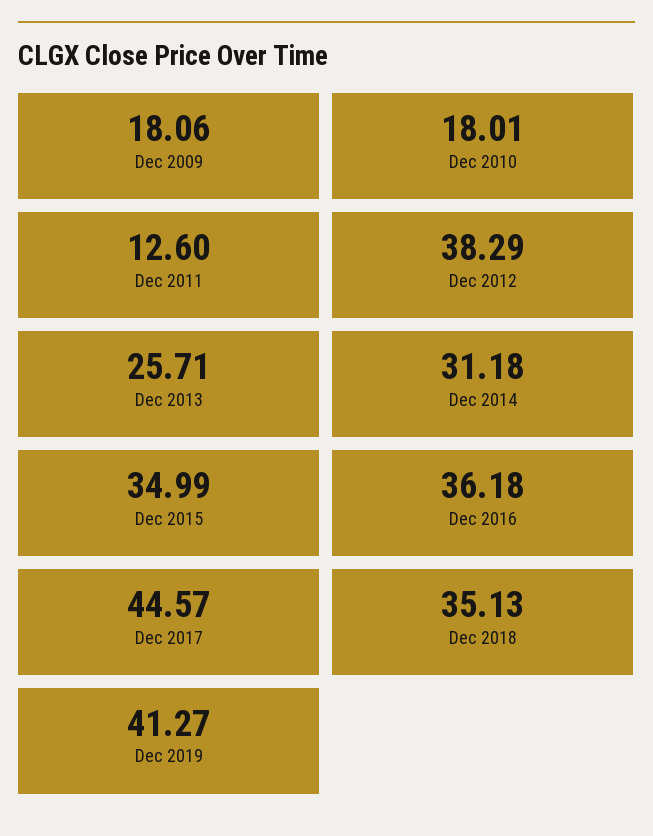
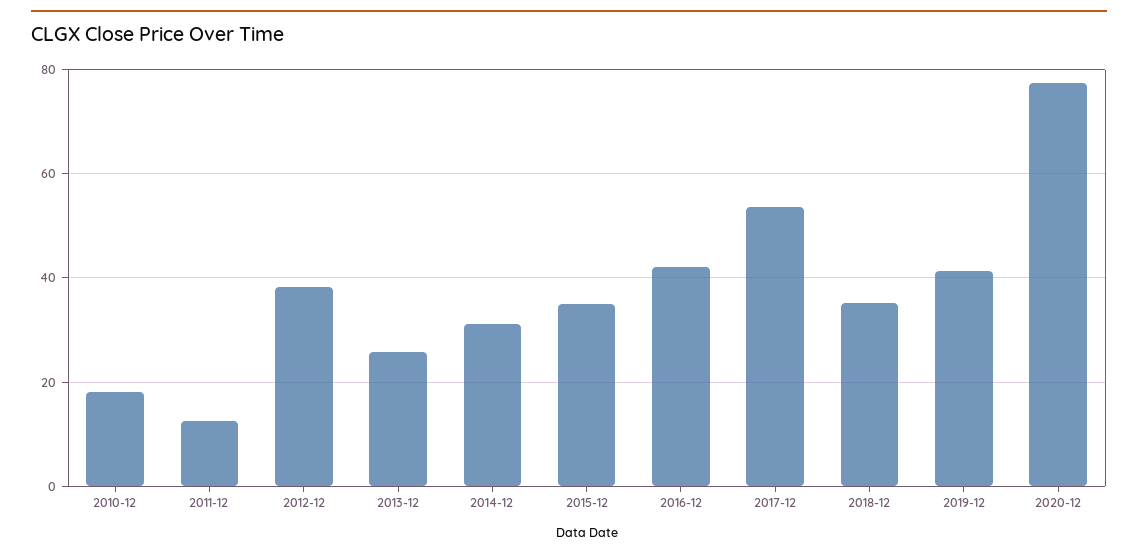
Dec 2009: 18.06 -> none
Dec 2016: 36.18 -> 42
Dec 2017: 44.57 -> 54
2020-12: none -> 78

